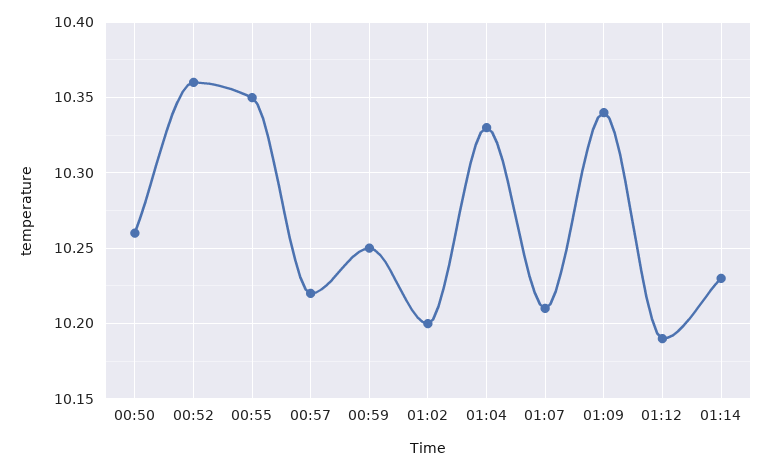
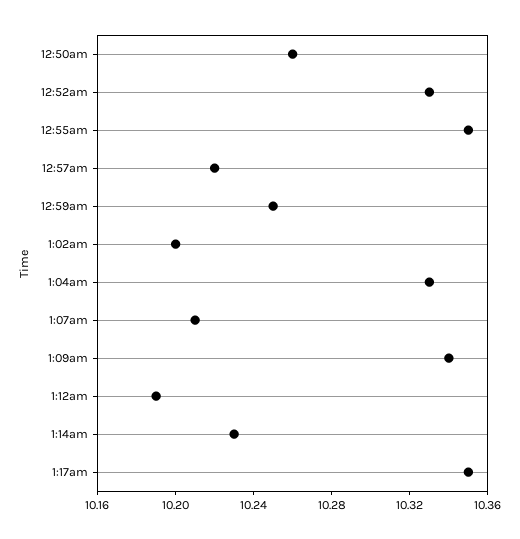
00:52: 10.36 -> 10.33
1:17am: none -> 10.35

